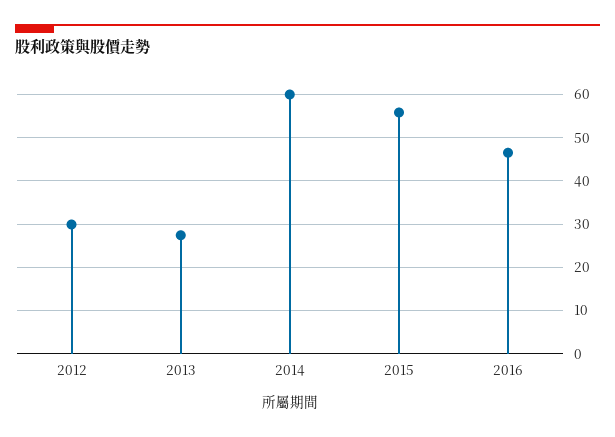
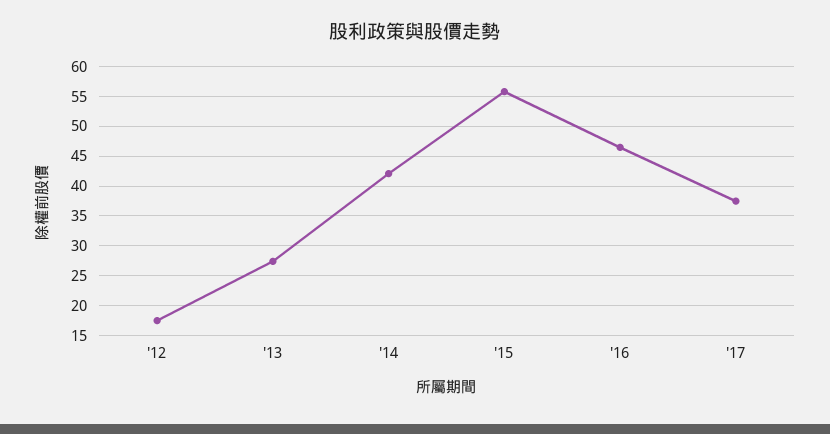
2012: 30 -> 17.5
2014: 60 -> 42.5
'17: none -> 37.5

